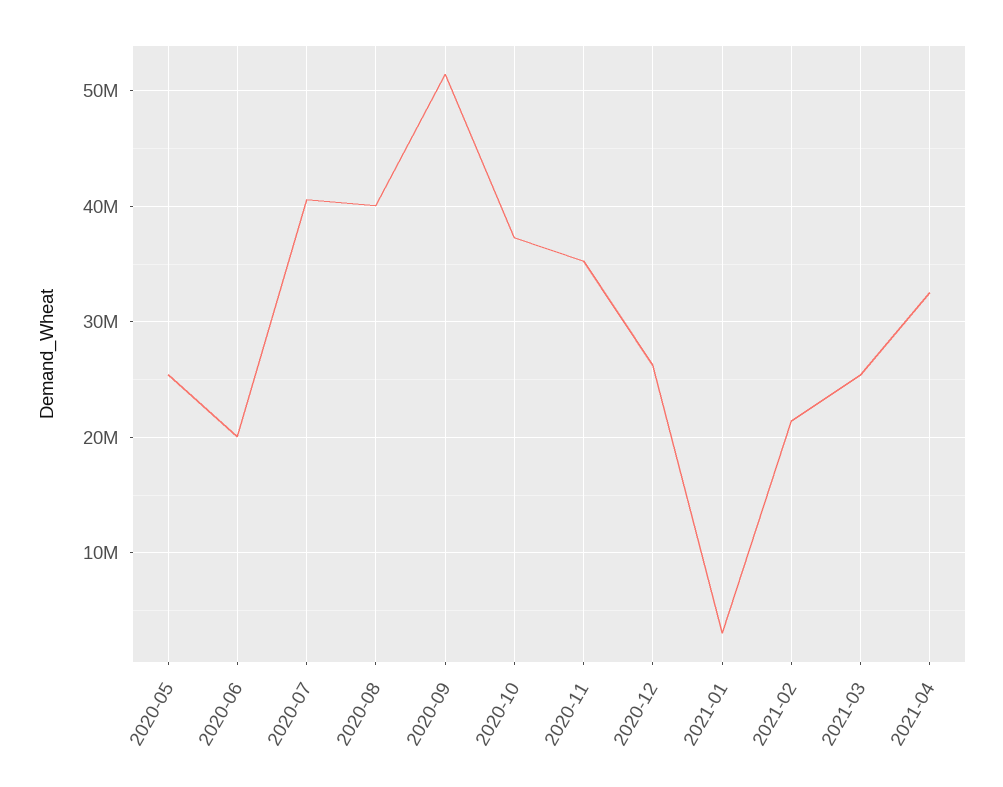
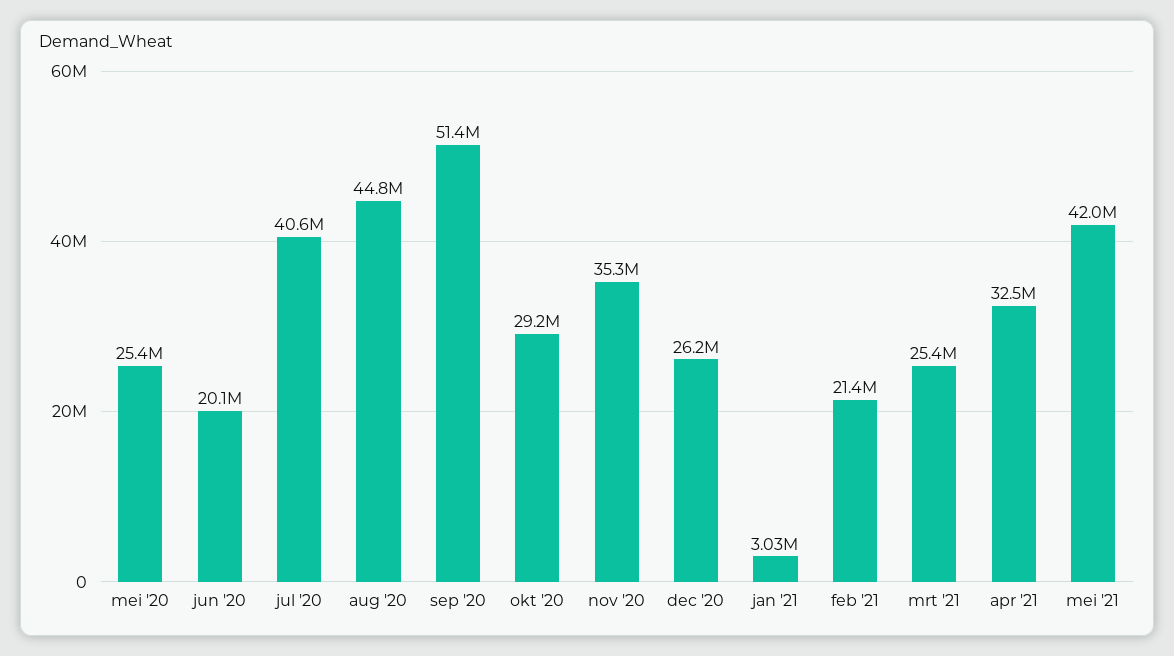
2020-08: 40000000 -> 44800000
2020-10: 37000000 -> 29200000
mei '21: none -> 42000000

